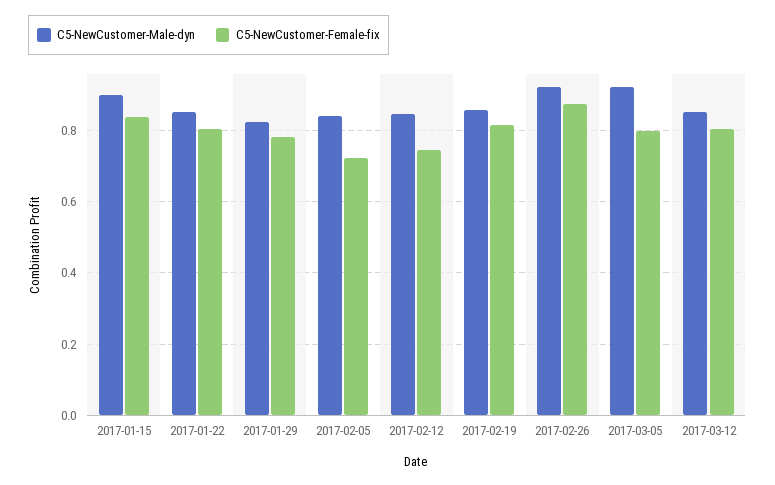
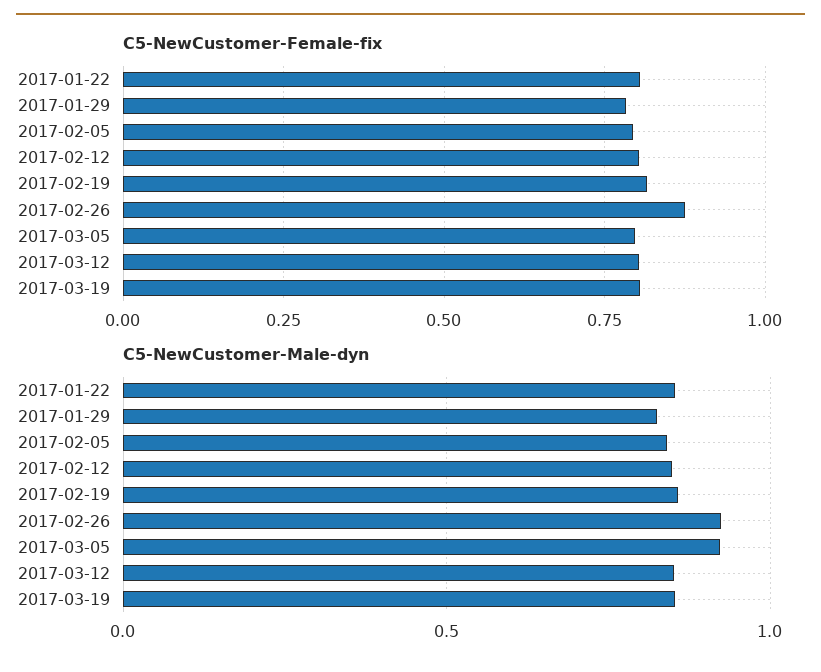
C5-NewCustomer-Male-dyn, 2017-01-15: 0.9 -> none
C5-NewCustomer-Female-fix, 2017-01-15: 0.84 -> none
C5-NewCustomer-Female-fix, 2017-02-05: 0.72 -> 0.8
C5-NewCustomer-Female-fix, 2017-02-12: 0.74 -> 0.8
C5-NewCustomer-Female-fix, 2017-03-19: none -> 0.8
C5-NewCustomer-Male-dyn, 2017-03-19: none -> 0.85

